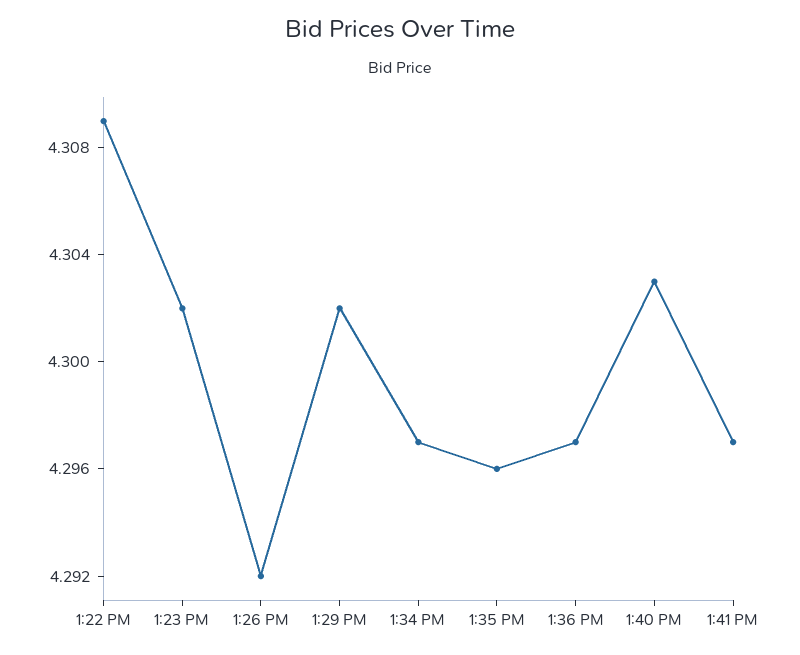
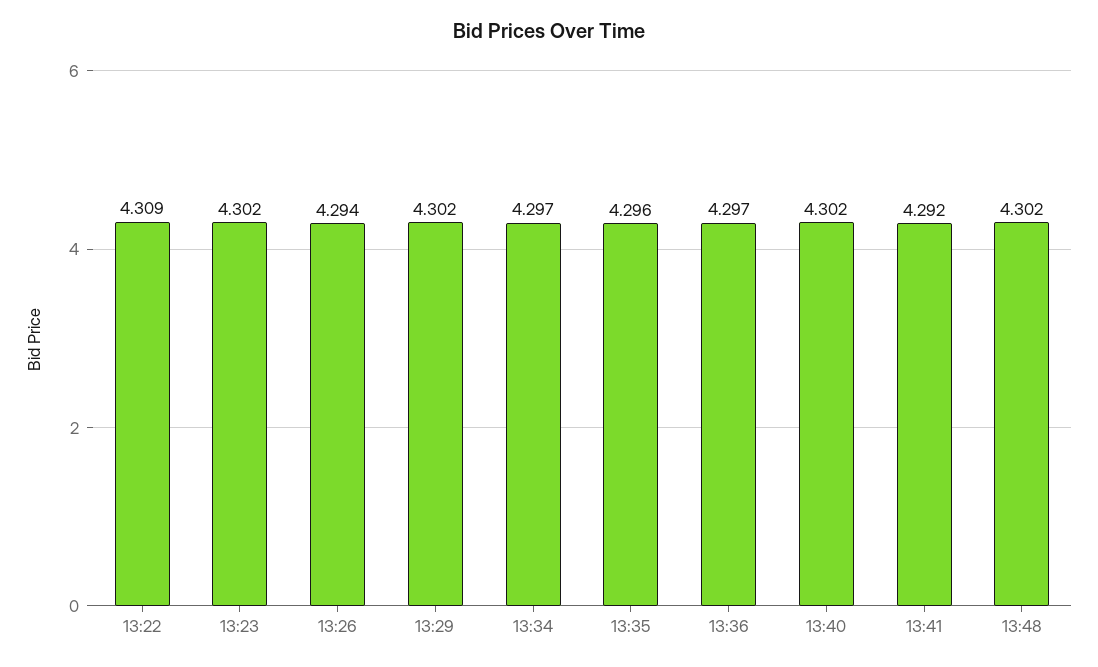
1:26 PM: 4.292 -> 4.294
1:40 PM: 4.303 -> 4.302
1:41 PM: 4.297 -> 4.292
13:48: none -> 4.302

